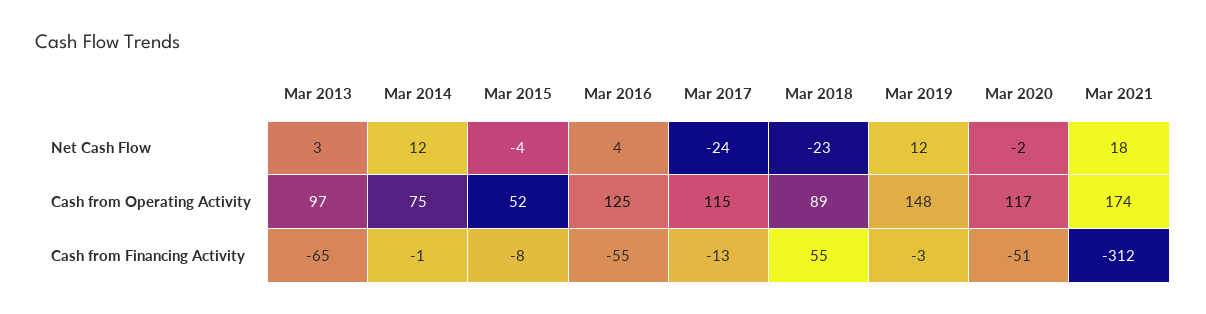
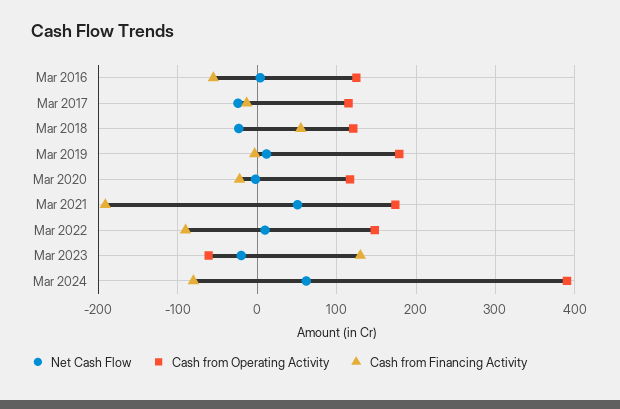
Net Cash Flow, Mar 2013: 3 -> none
Net Cash Flow, Mar 2014: 12 -> none
Net Cash Flow, Mar 2015: -4 -> none
Net Cash Flow, Mar 2021: 18 -> 50
Cash from Operating Activity, Mar 2013: 97 -> none
Cash from Operating Activity, Mar 2014: 75 -> none
Cash from Operating Activity, Mar 2015: 52 -> none
Cash from Operating Activity, Mar 2018: 89 -> 120
Cash from Operating Activity, Mar 2019: 148 -> 180
Cash from Financing Activity, Mar 2013: -65 -> none
Cash from Financing Activity, Mar 2014: -1 -> none
Cash from Financing Activity, Mar 2015: -8 -> none
Cash from Financing Activity, Mar 2020: -51 -> -20
Cash from Financing Activity, Mar 2021: -312 -> -190
Net Cash Flow, Mar 2022: none -> 10
Cash from Operating Activity, Mar 2022: none -> 150
Cash from Financing Activity, Mar 2022: none -> -90
Net Cash Flow, Mar 2023: none -> -20
Cash from Operating Activity, Mar 2023: none -> -60
Cash from Financing Activity, Mar 2023: none -> 130
Net Cash Flow, Mar 2024: none -> 60
Cash from Operating Activity, Mar 2024: none -> 390
Cash from Financing Activity, Mar 2024: none -> -80

